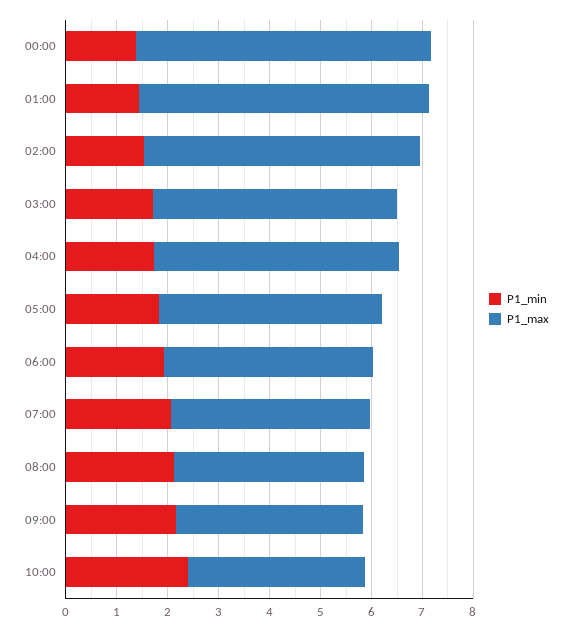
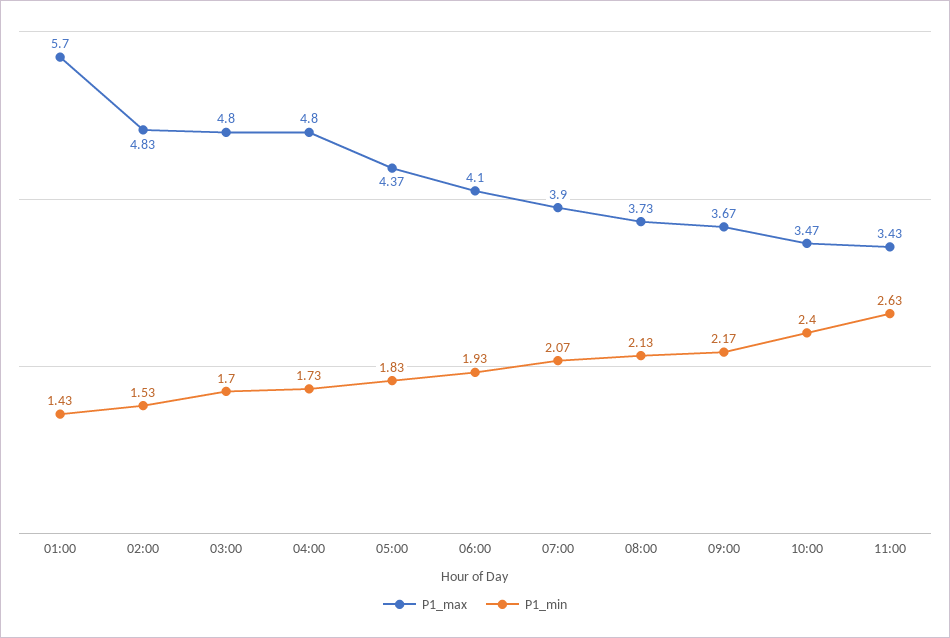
P1_min, 00:00: 1.4 -> none
P1_max, 00:00: 5.8 -> none
P1_max, 02:00: 5.4 -> 4.83
P1_max, 11:00: none -> 3.43
P1_min, 11:00: none -> 2.63

